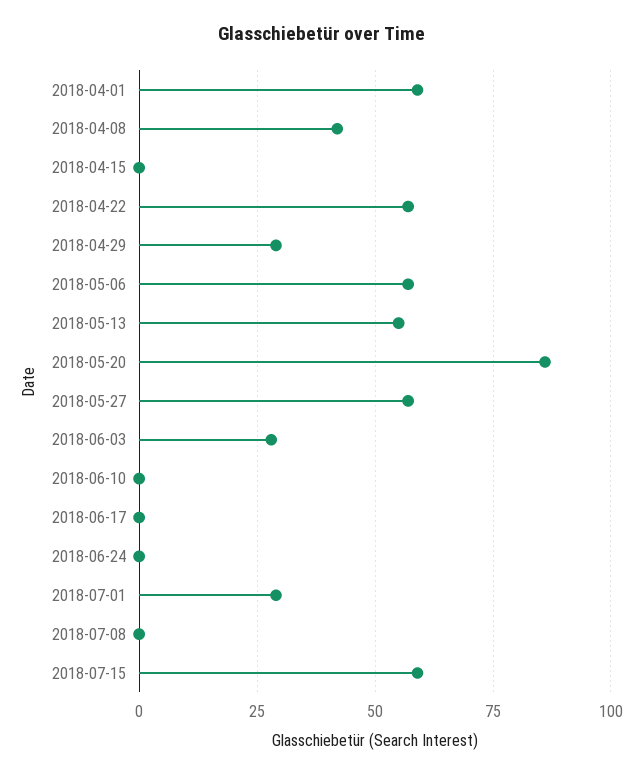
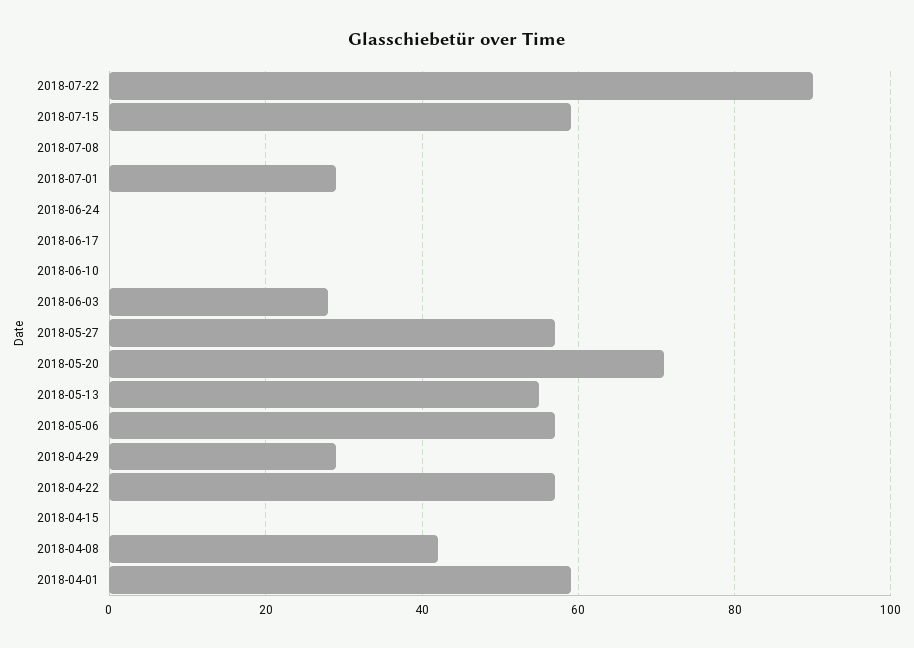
2018-05-20: 85 -> 70
2018-07-22: none -> 90

